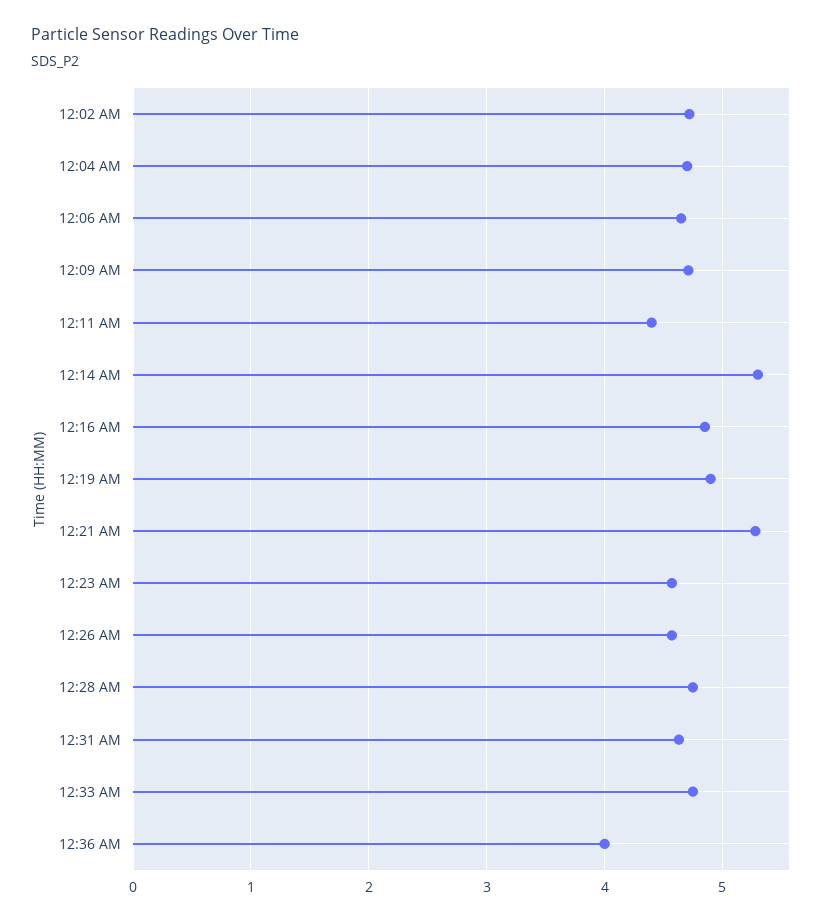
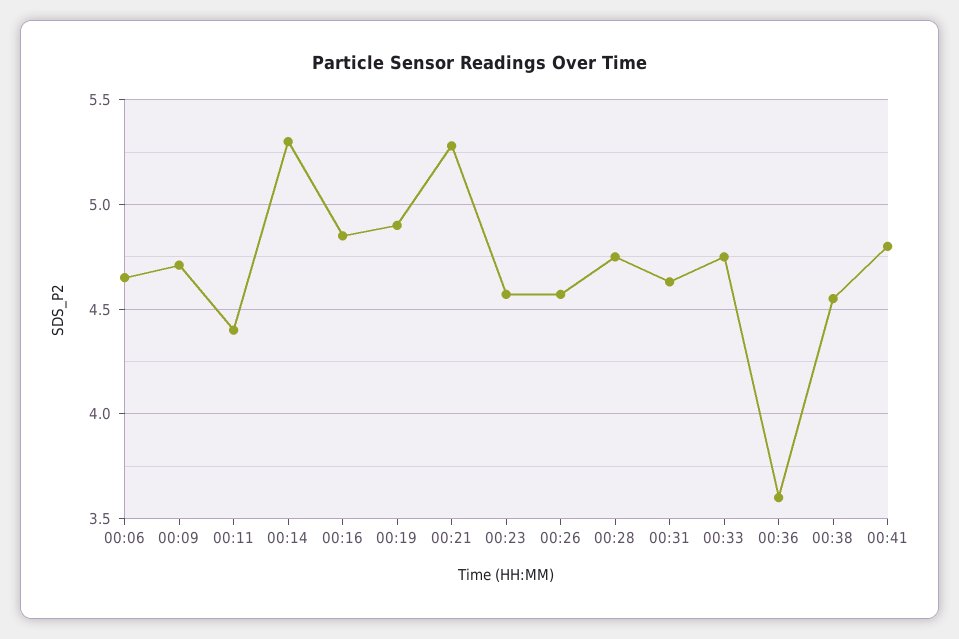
12:02 AM: 4.7 -> none
12:04 AM: 4.7 -> none
12:36 AM: 4 -> 3.6
00:38: none -> 4.55
00:41: none -> 4.8

